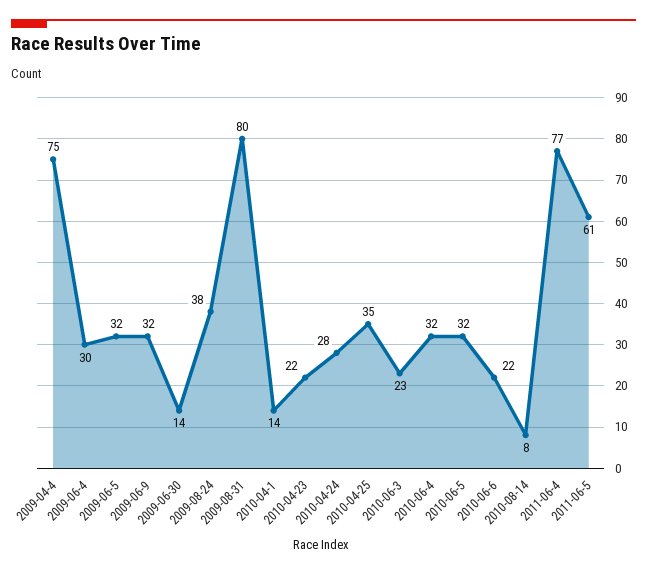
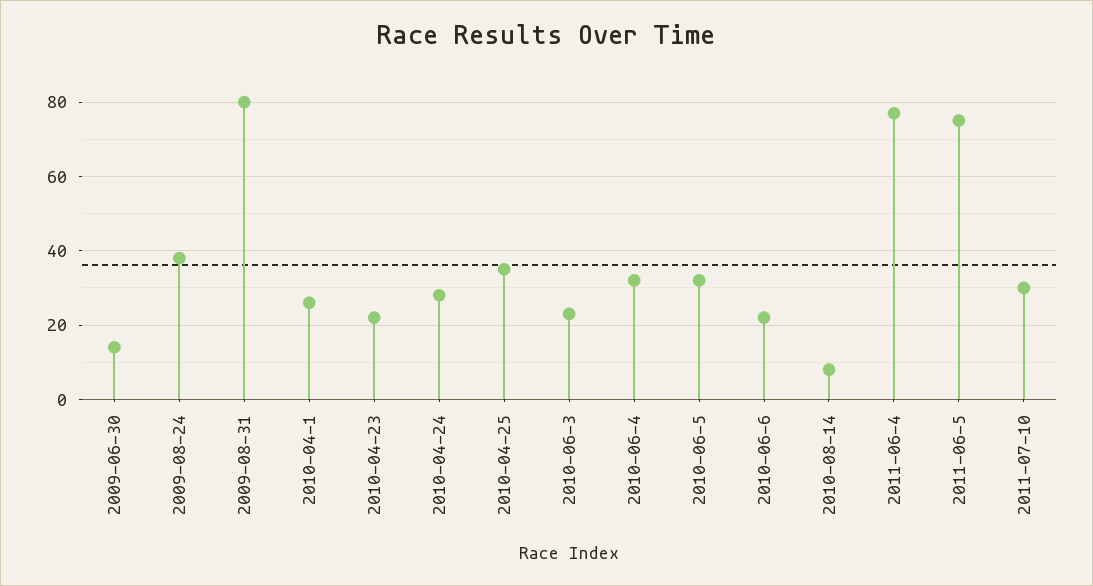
2009-04-4: 75 -> none
2009-06-4: 30 -> none
2009-06-5: 32 -> none
2009-06-9: 32 -> none
2010-04-1: 14 -> 25
2011-06-5: 61 -> 75
2011-07-10: none -> 30

